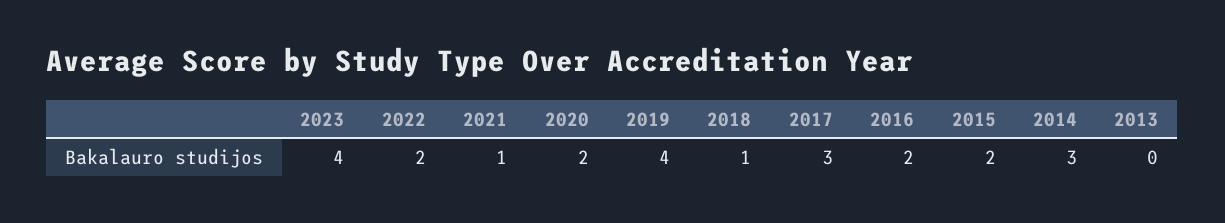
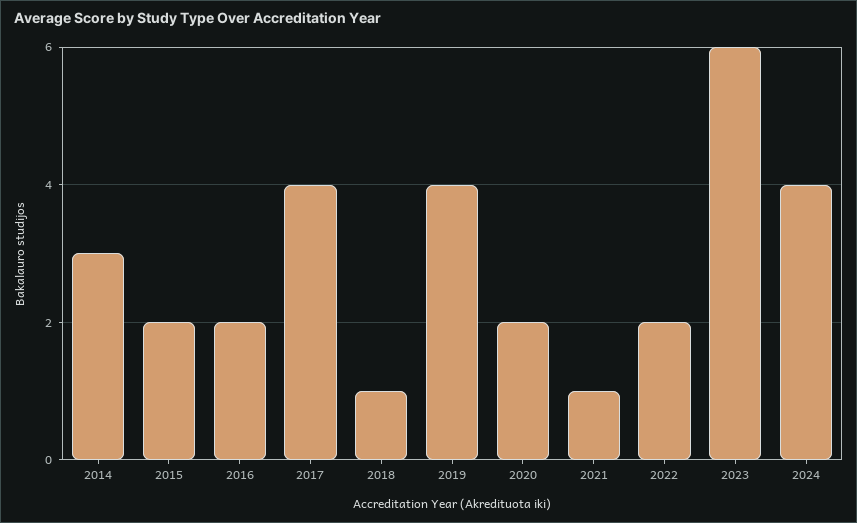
2023: 4 -> 6
2017: 3 -> 4
2013: 0 -> none
2024: none -> 4

